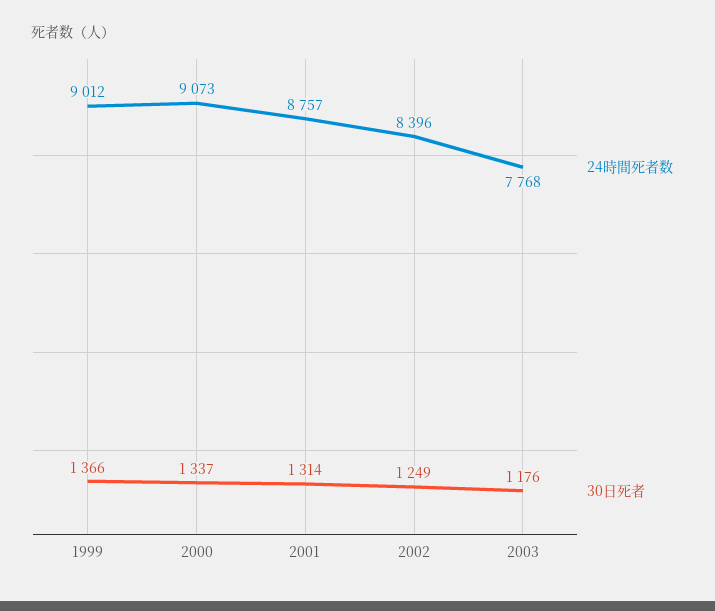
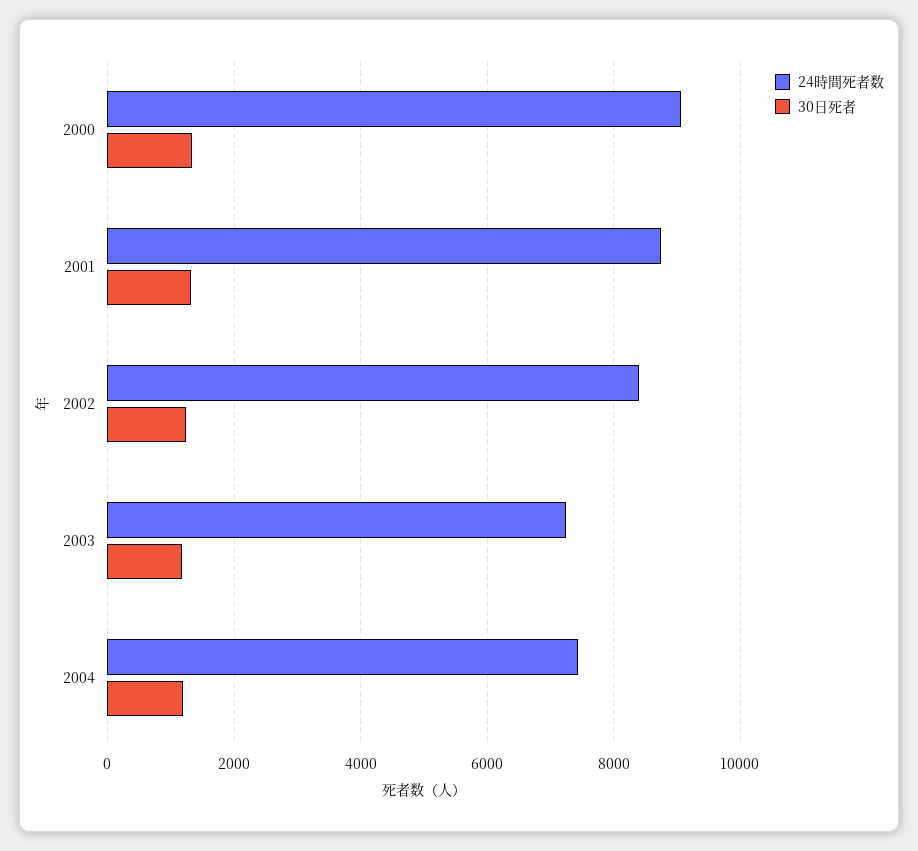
24時間死者数, 1999: 9012 -> none
30日死者, 1999: 1366 -> none
24時間死者数, 2003: 7768 -> 7200
24時間死者数, 2004: none -> 7400
30日死者, 2004: none -> 1200

